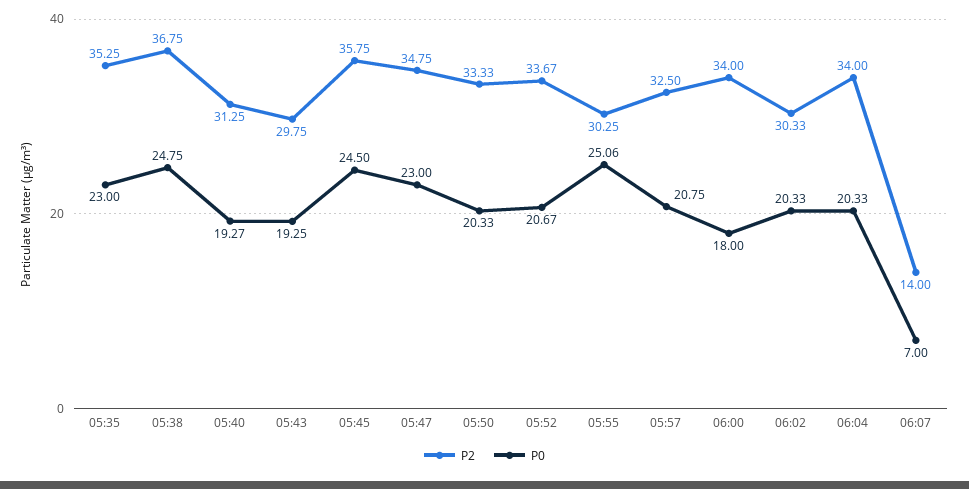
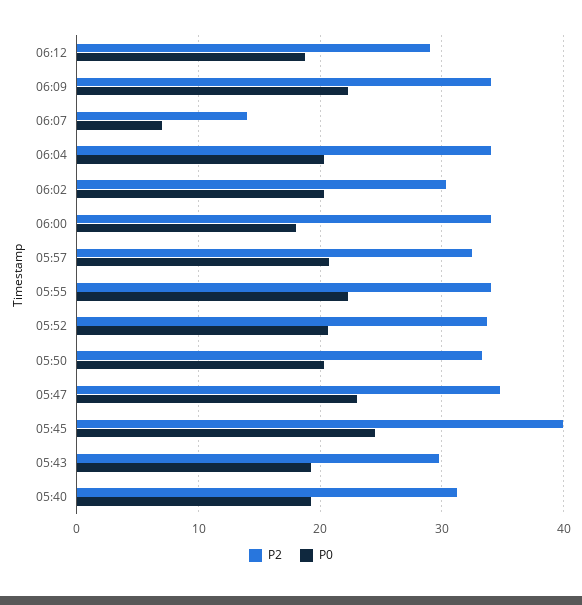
P2, 05:35: 35.25 -> none
P0, 05:35: 23 -> none
P2, 05:38: 36.75 -> none
P0, 05:38: 24.75 -> none
P2, 05:45: 35.75 -> 40
P2, 05:55: 30.25 -> 34
P0, 05:55: 25.06 -> 22
P2, 06:12: none -> 29
P0, 06:12: none -> 19
P2, 06:09: none -> 34
P0, 06:09: none -> 22

